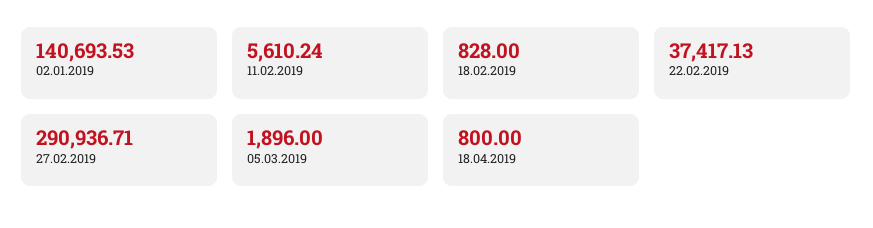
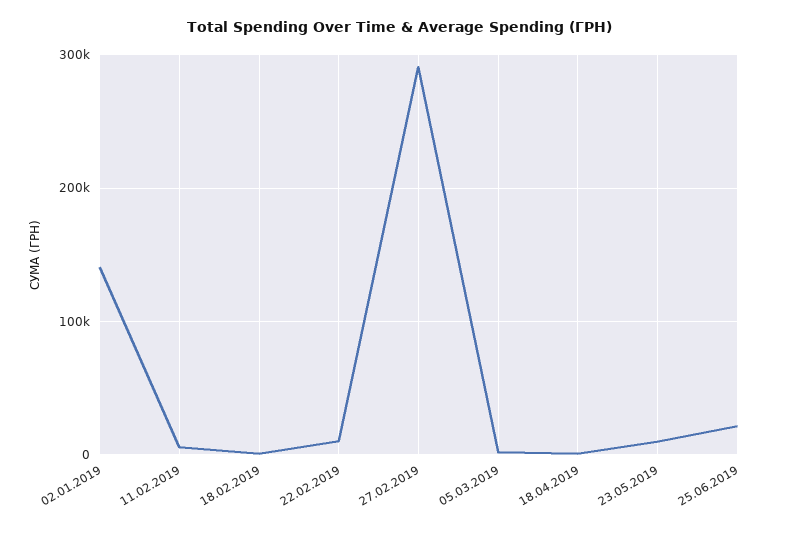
22.02.2019: 37417.13 -> 10000
23.05.2019: none -> 10000
25.06.2019: none -> 20000

